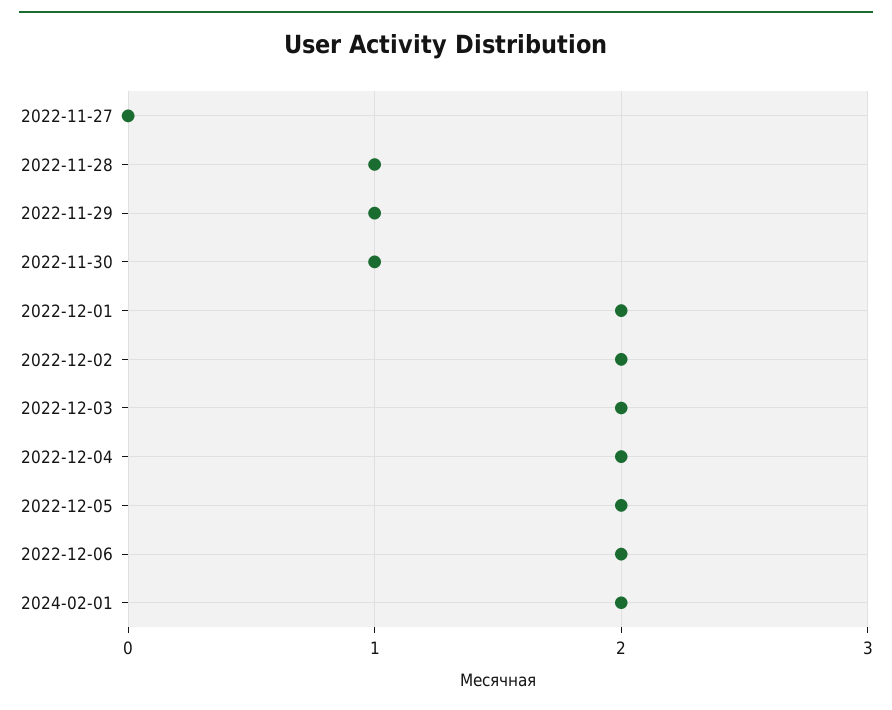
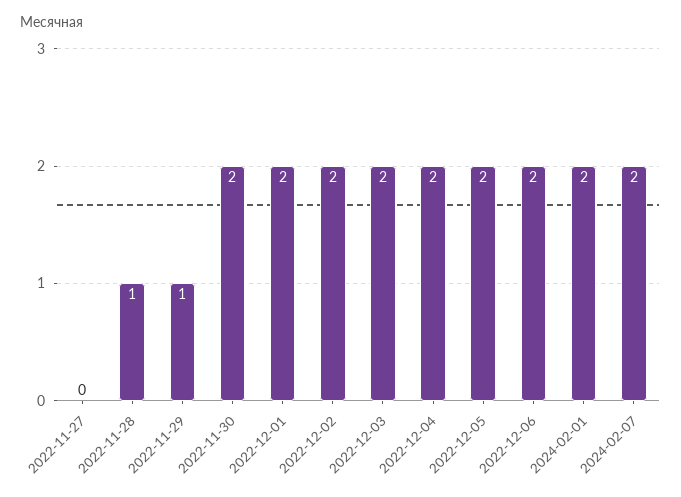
2022-11-30: 1 -> 2
2024-02-07: none -> 2

